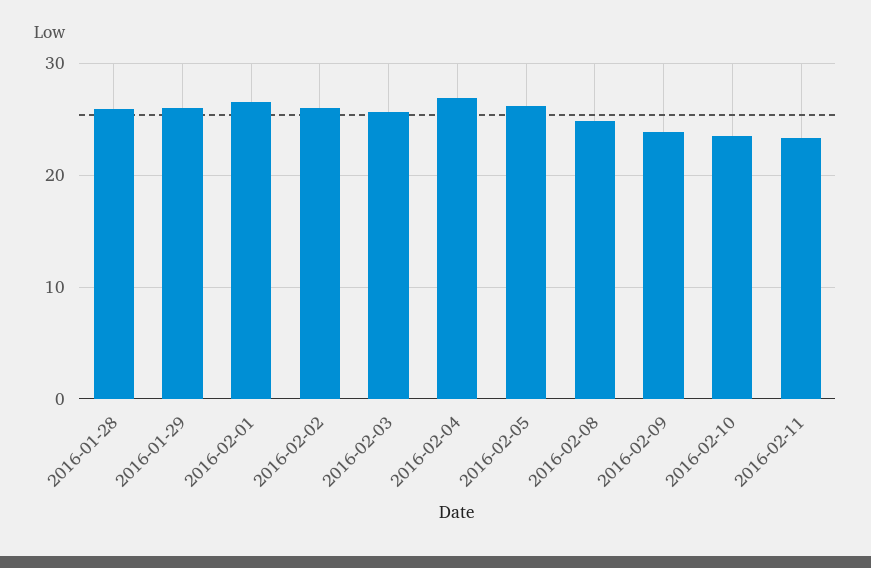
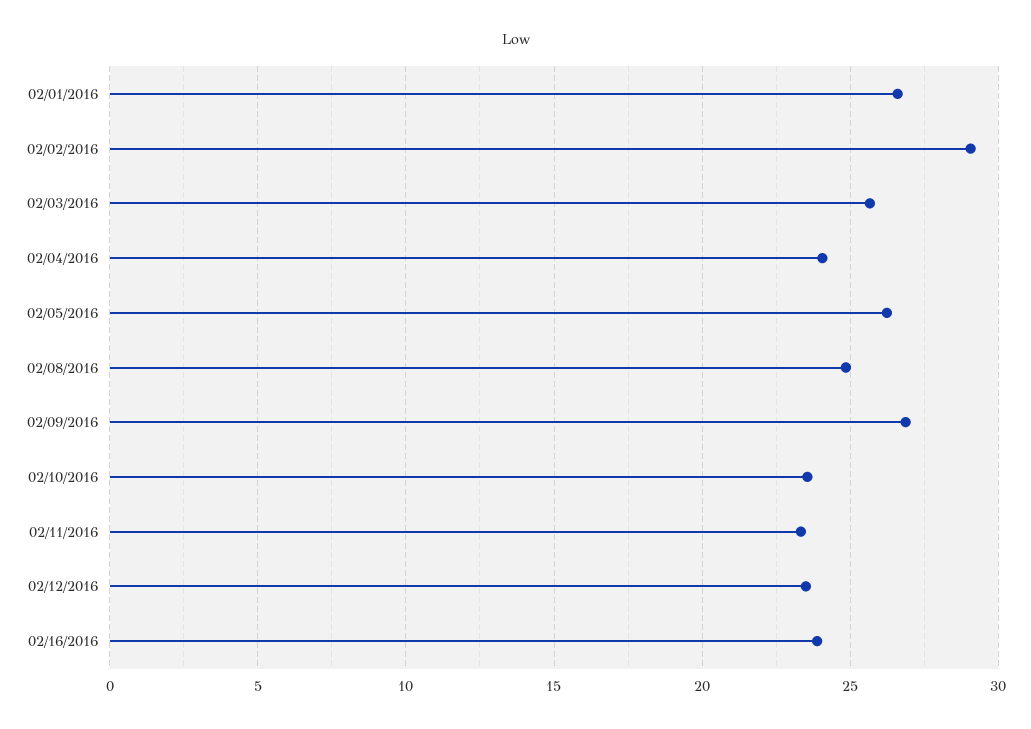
2016-01-28: 26 -> none
2016-01-29: 26 -> none
2016-02-02: 26 -> 29
2016-02-04: 27 -> 24
2016-02-09: 24 -> 27
02/12/2016: none -> 23.5
02/16/2016: none -> 24

